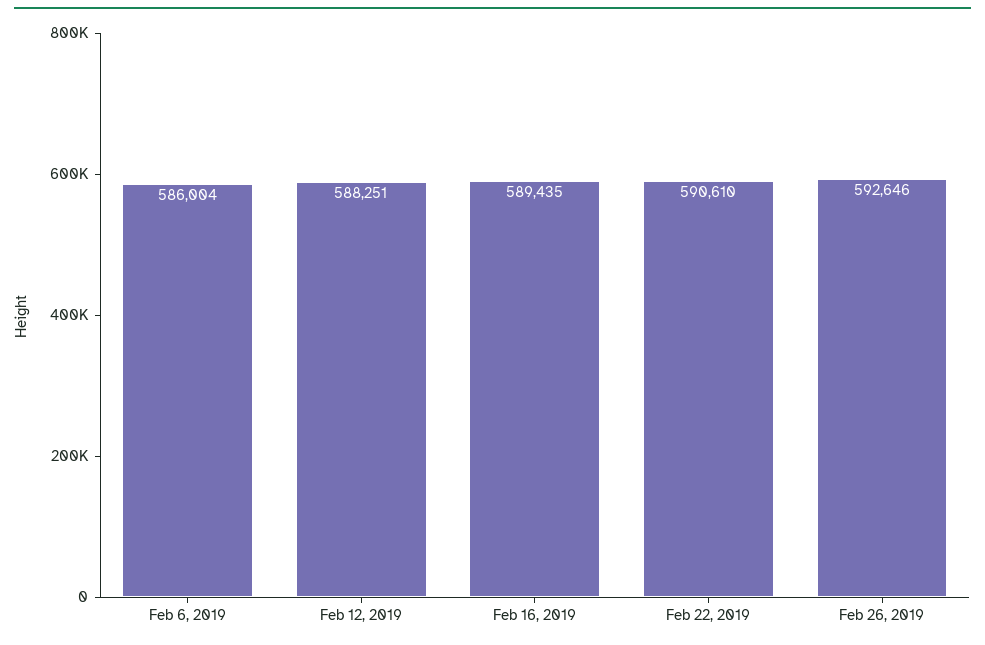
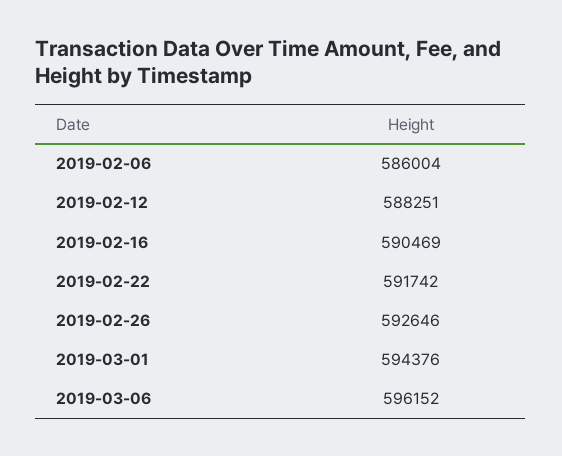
Feb 16, 2019: 589435 -> 590469
Feb 22, 2019: 590610 -> 591742
2019-03-01: none -> 594376
2019-03-06: none -> 596152

